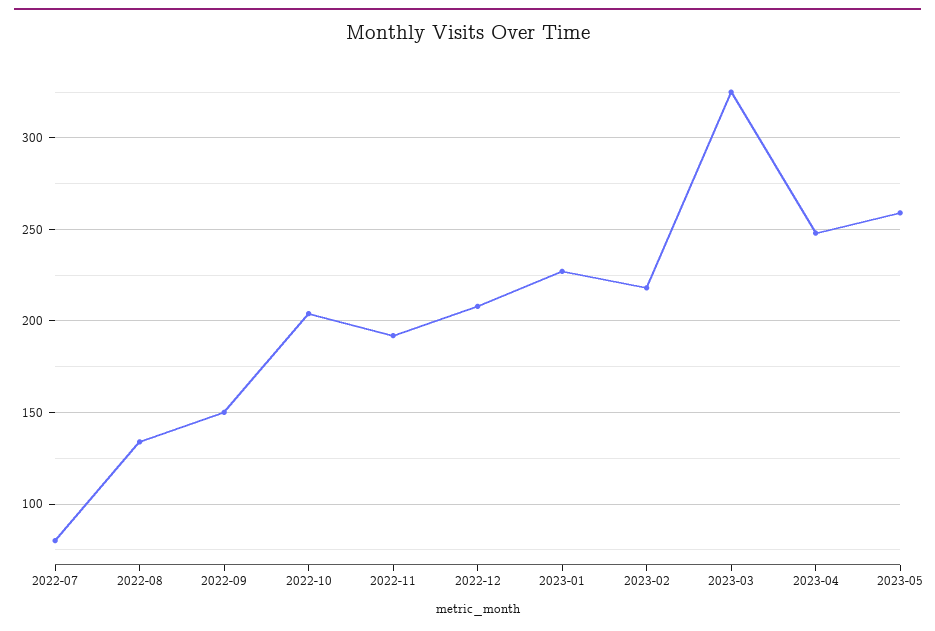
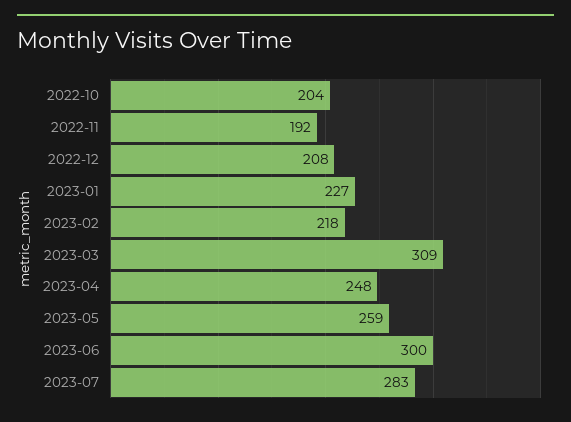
2022-07: 80 -> none
2022-08: 135 -> none
2022-09: 150 -> none
2023-03: 325 -> 309
2023-06: none -> 300
2023-07: none -> 283

